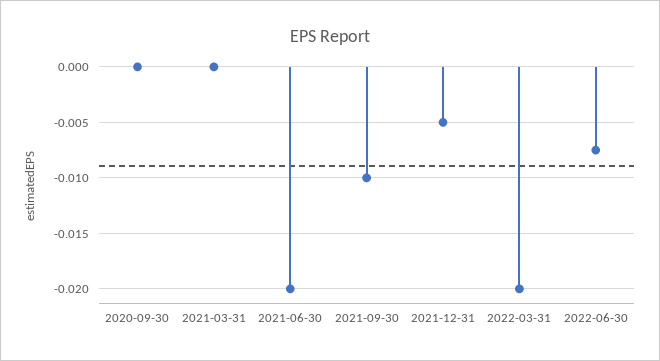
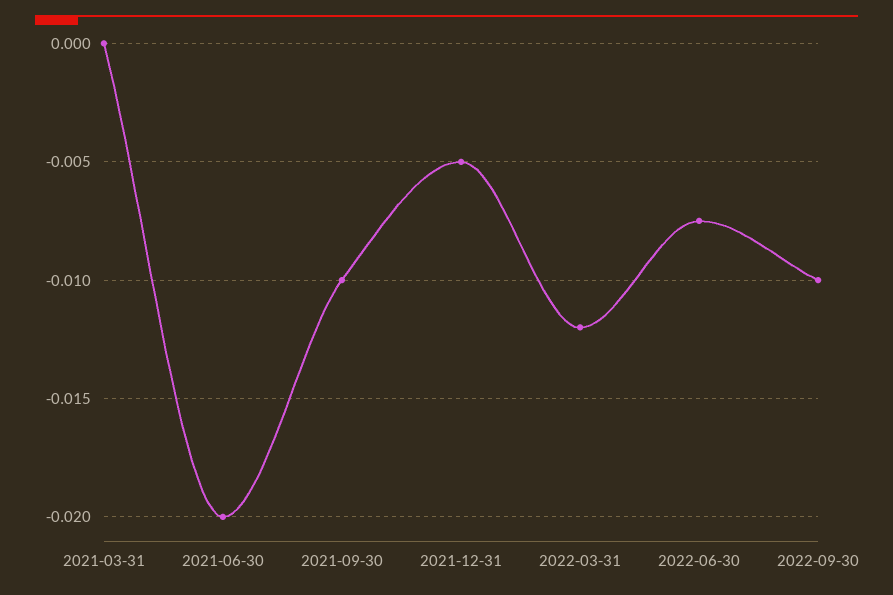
2020-09-30: 0 -> none
2022-03-31: -0.02 -> -0.012
2022-09-30: none -> -0.01

